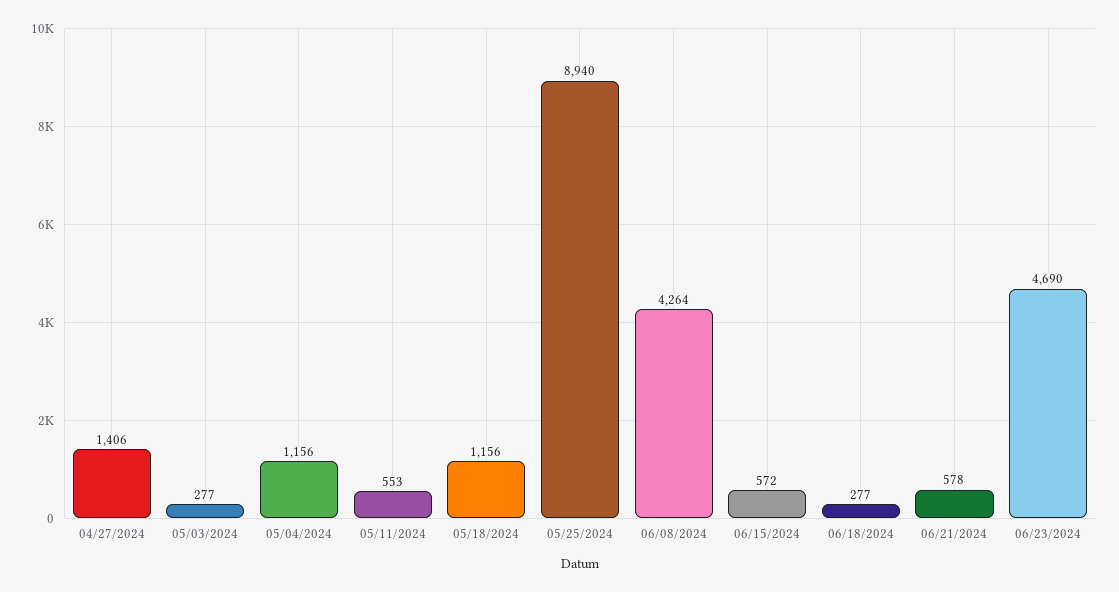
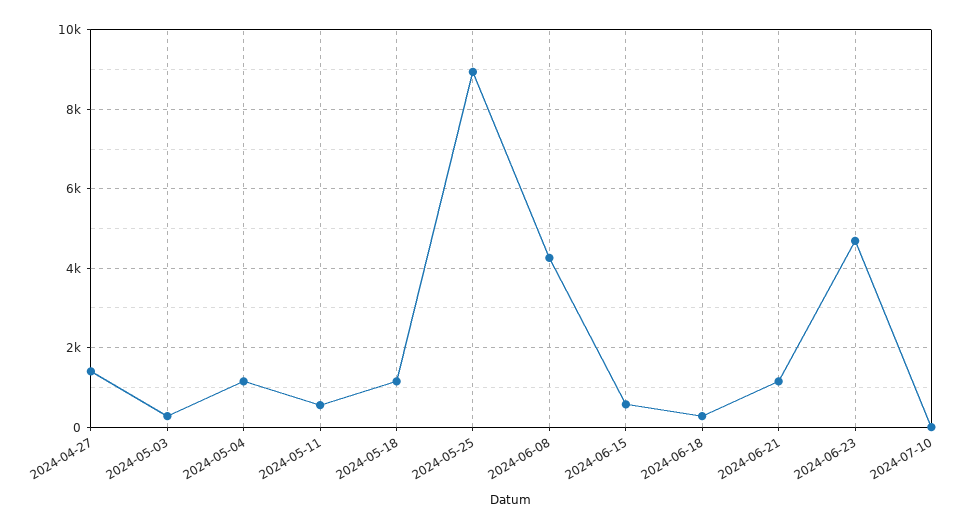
06/21/2024: 578 -> 1200
2024-07-10: none -> 0

